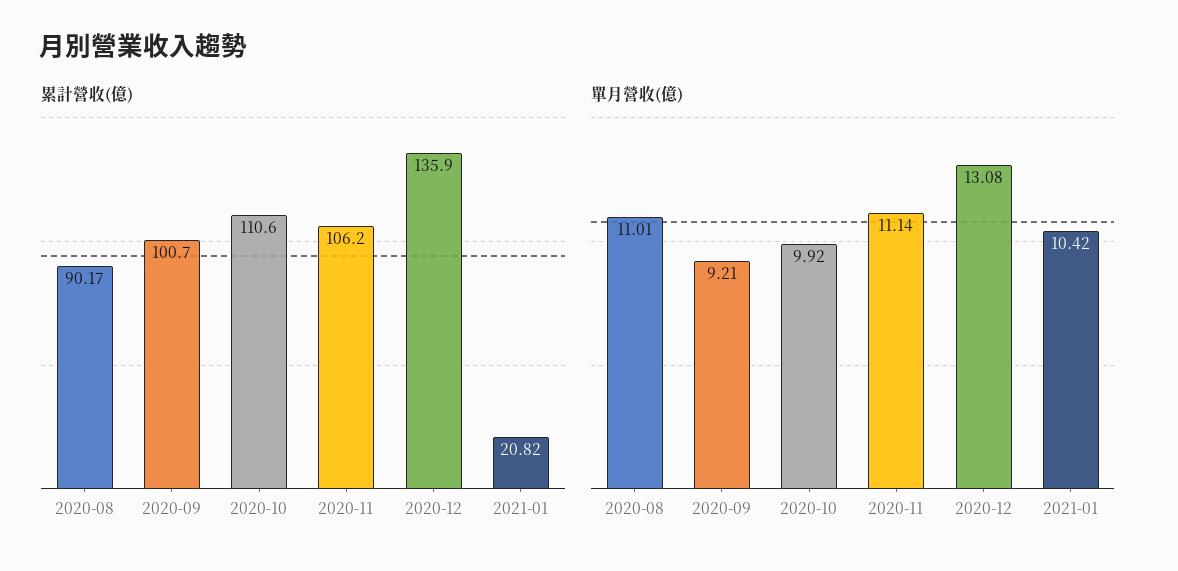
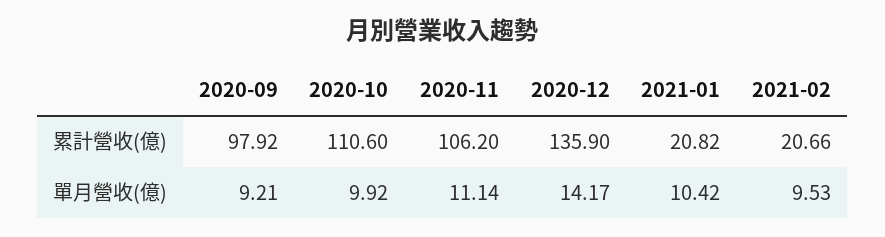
累計營收(億), 2020-08: 90.17 -> none
累計營收(億), 2020-09: 100.7 -> 97.92
單月營收(億), 2020-08: 11.01 -> none
單月營收(億), 2020-12: 13.08 -> 14.17
累計營收(億), 2021-02: none -> 20.66
單月營收(億), 2021-02: none -> 9.53

